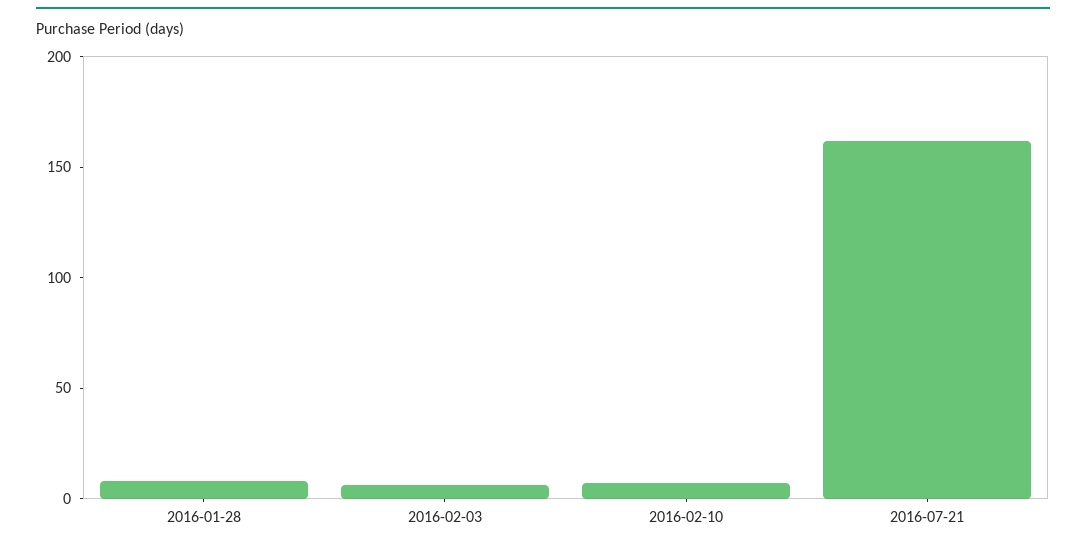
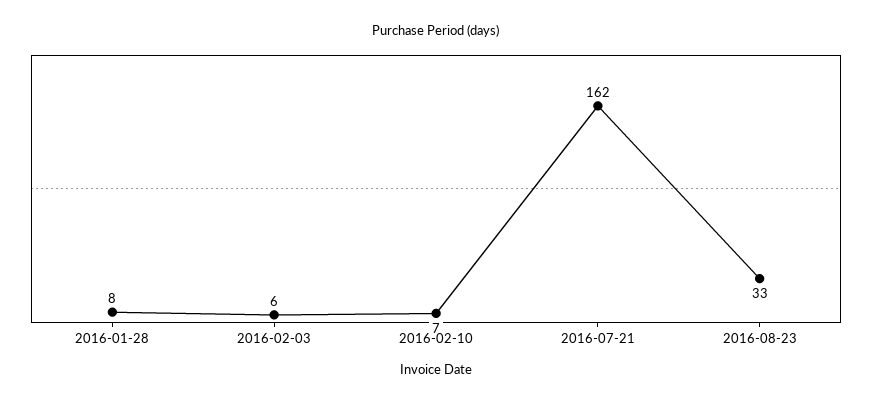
2016-08-23: none -> 33

